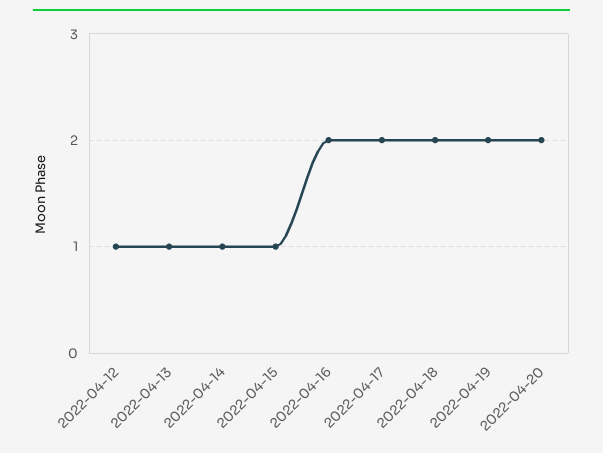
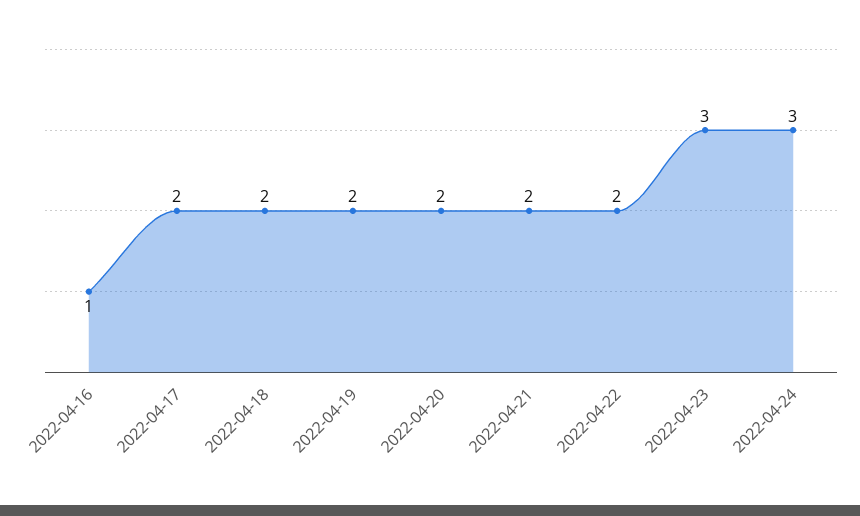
2022-04-12: 1 -> none
2022-04-13: 1 -> none
2022-04-14: 1 -> none
2022-04-15: 1 -> none
2022-04-16: 2 -> 1
2022-04-21: none -> 2
2022-04-22: none -> 2
2022-04-23: none -> 3
2022-04-24: none -> 3

